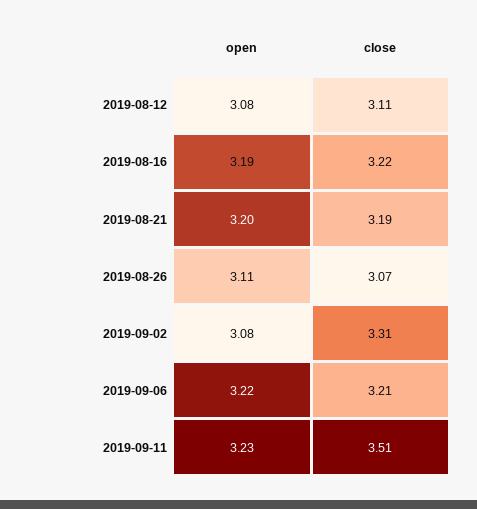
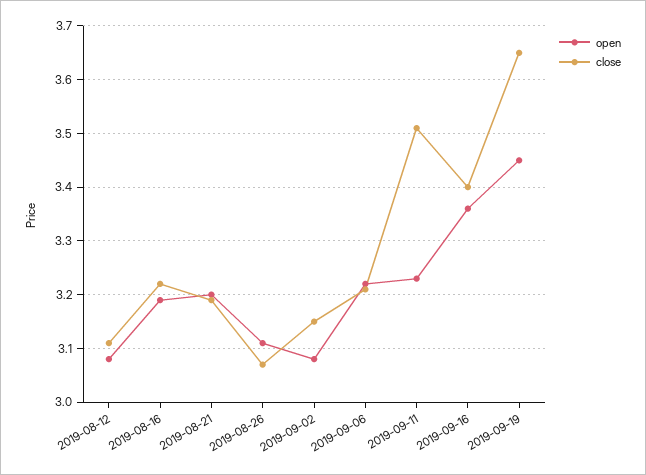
close, 2019-09-02: 3.31 -> 3.15
open, 2019-09-16: none -> 3.35
close, 2019-09-16: none -> 3.4
open, 2019-09-19: none -> 3.45
close, 2019-09-19: none -> 3.65

